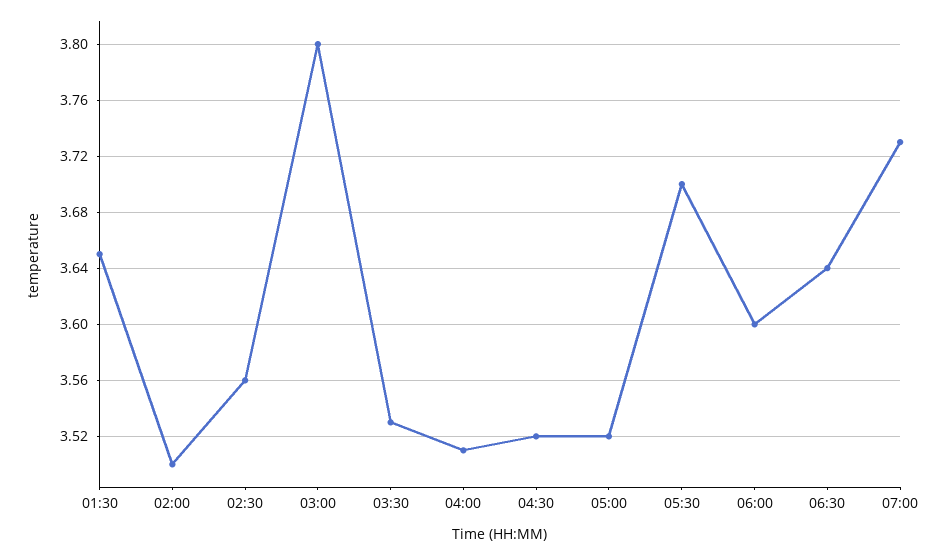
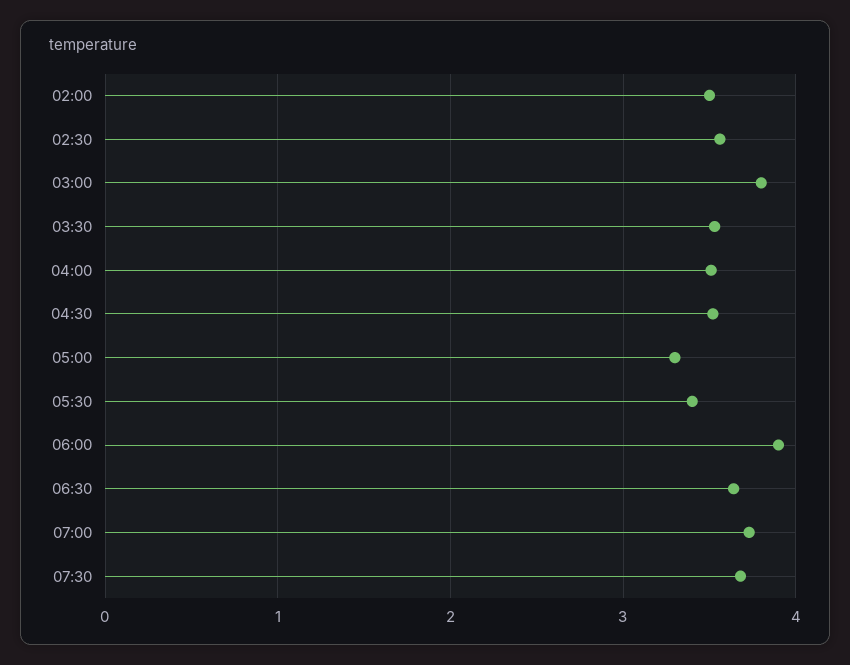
01:30: 3.65 -> none
05:00: 3.52 -> 3.3
05:30: 3.7 -> 3.4
06:00: 3.6 -> 3.9
07:30: none -> 3.7

